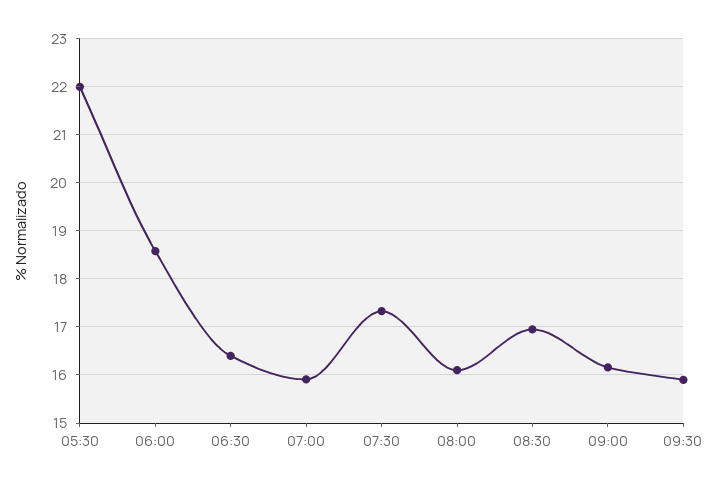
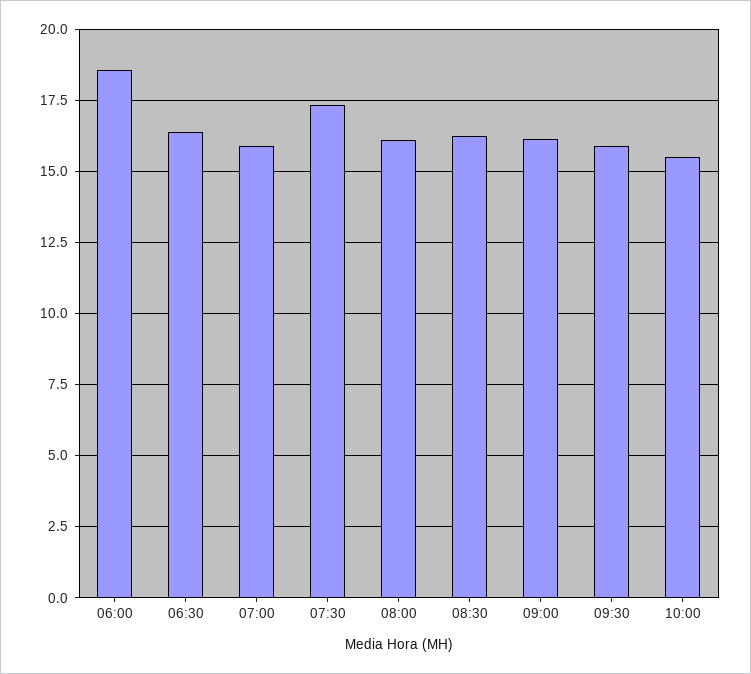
05:30: 22 -> none
08:30: 17 -> 16.25
10:00: none -> 15.5

